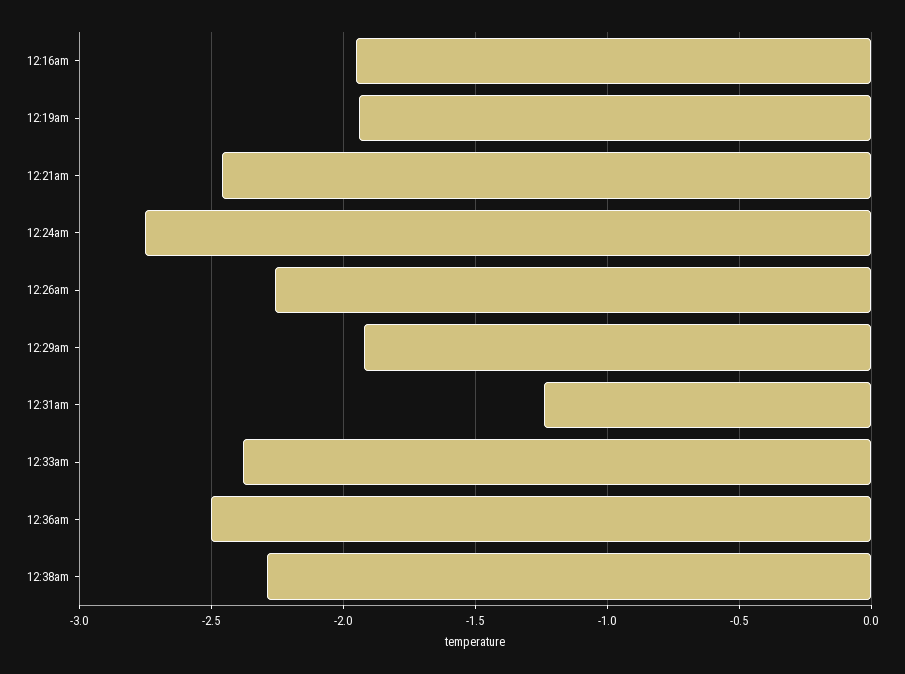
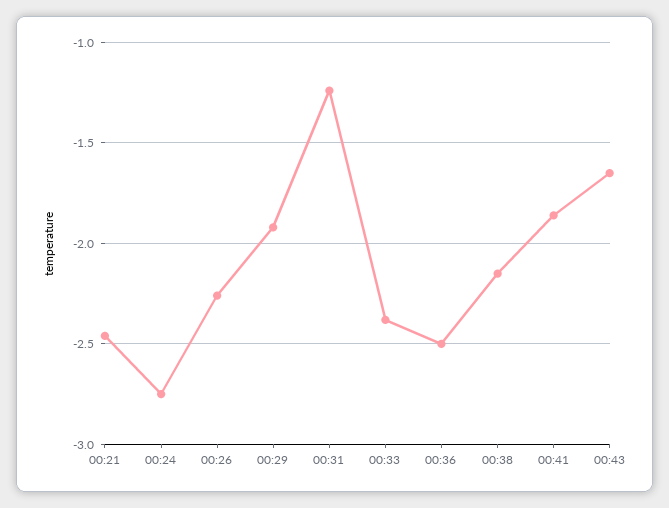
12:16am: -1.95 -> none
12:19am: -1.95 -> none
12:38am: -2.3 -> -2.15
00:41: none -> -1.85
00:43: none -> -1.65

